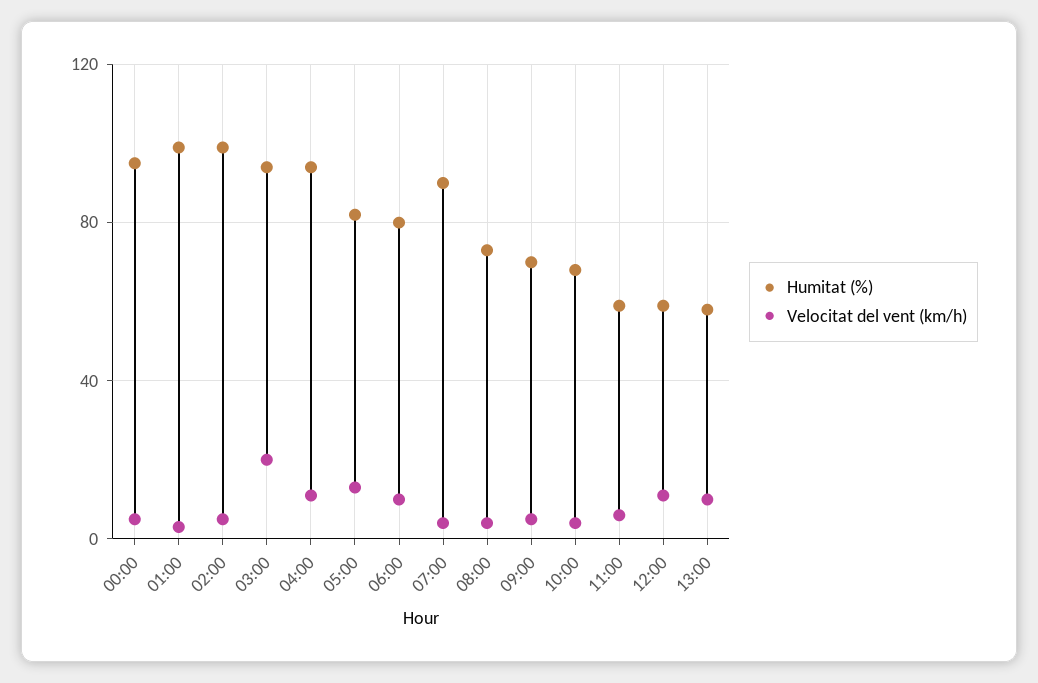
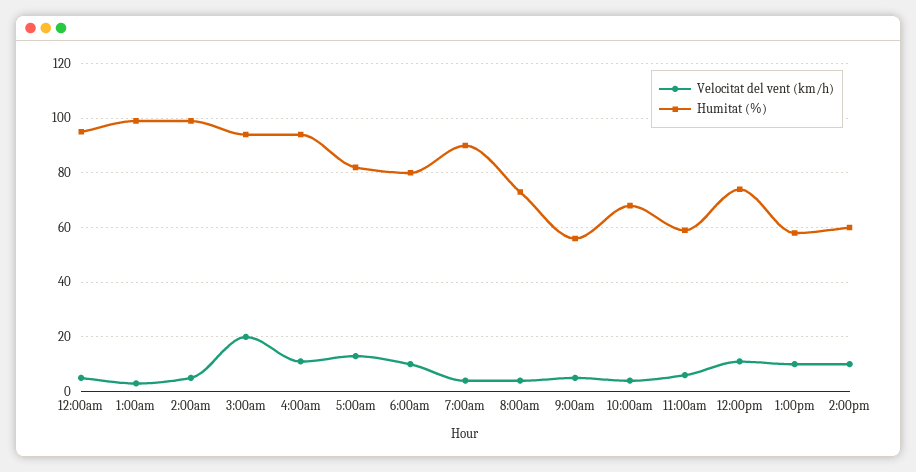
Humitat (%), 09:00: 70 -> 55
Humitat (%), 12:00: 60 -> 75
Velocitat del vent (km/h), 2:00pm: none -> 10
Humitat (%), 2:00pm: none -> 60

